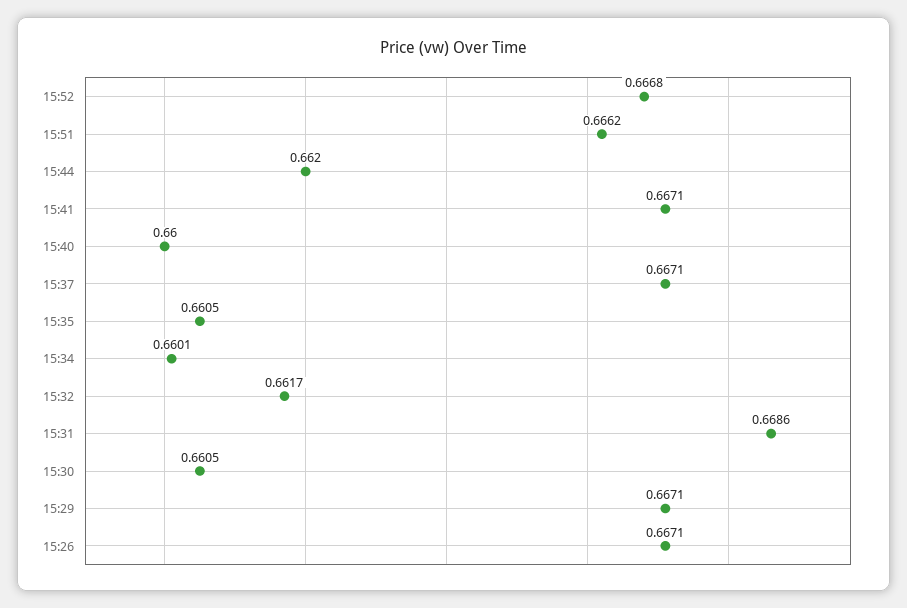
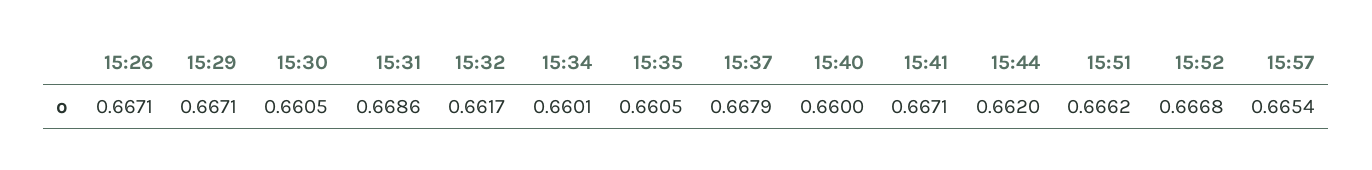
15:37: 0.6671 -> 0.6679
15:57: none -> 0.6654

